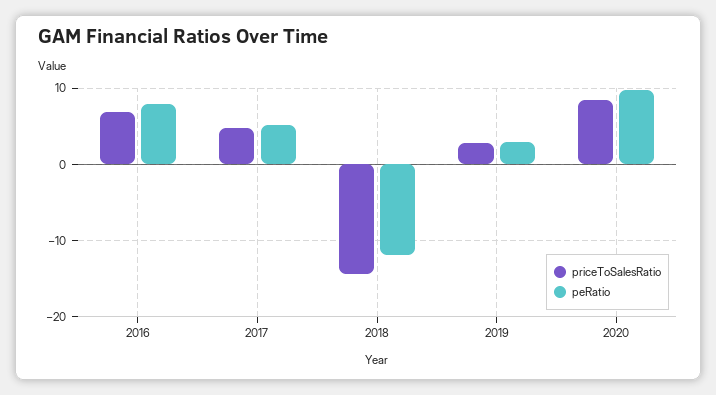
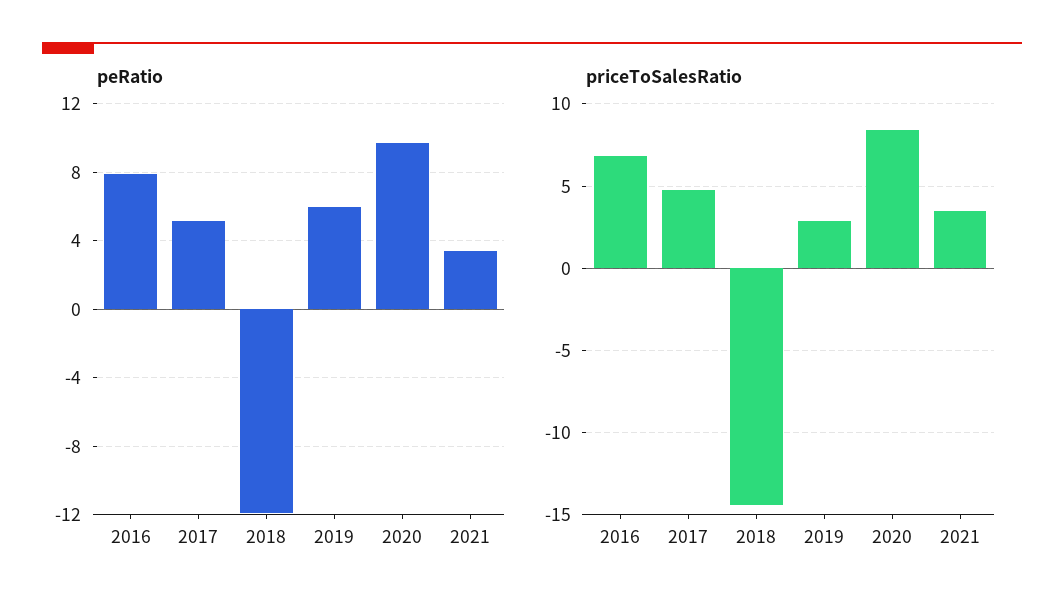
peRatio, 2019: 3 -> 6
peRatio, 2021: none -> 3.5
priceToSalesRatio, 2021: none -> 3.5

